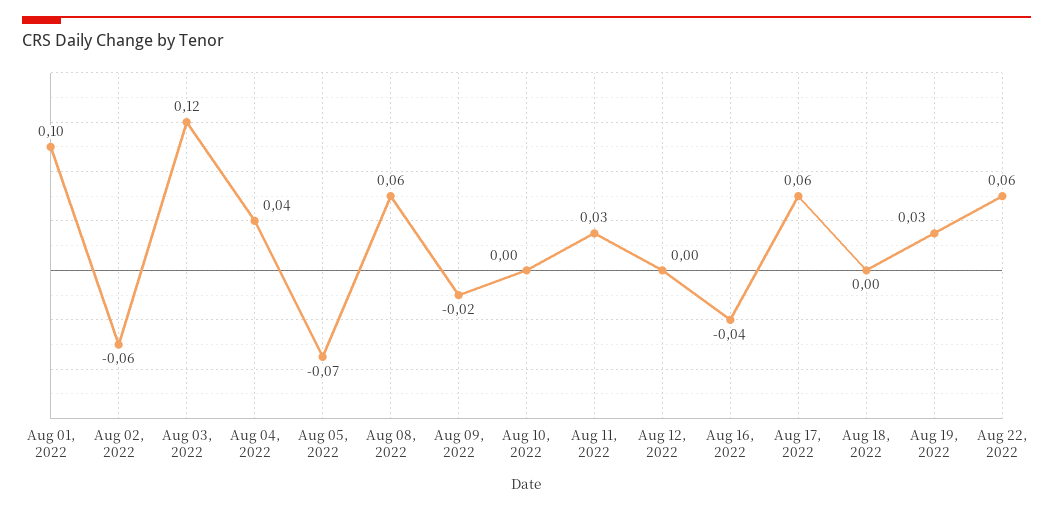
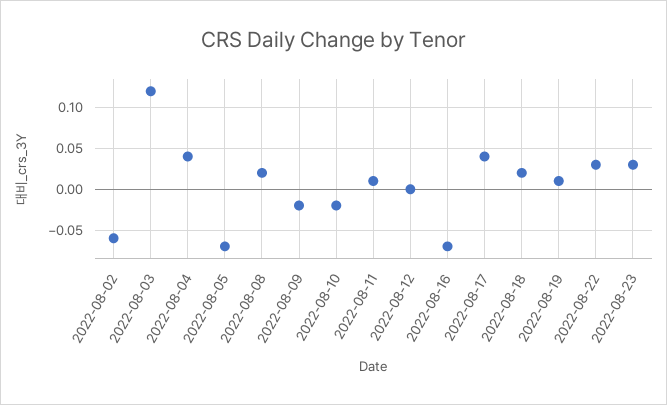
Aug 01, 2022: 0.1 -> none
Aug 08, 2022: 0.06 -> 0.02
Aug 10, 2022: 0 -> -0.02
Aug 11, 2022: 0.03 -> 0.01
Aug 16, 2022: -0.04 -> -0.07
Aug 17, 2022: 0.06 -> 0.04
Aug 18, 2022: 0 -> 0.02
Aug 19, 2022: 0.03 -> 0.01
Aug 22, 2022: 0.06 -> 0.03
2022-08-23: none -> 0.03

